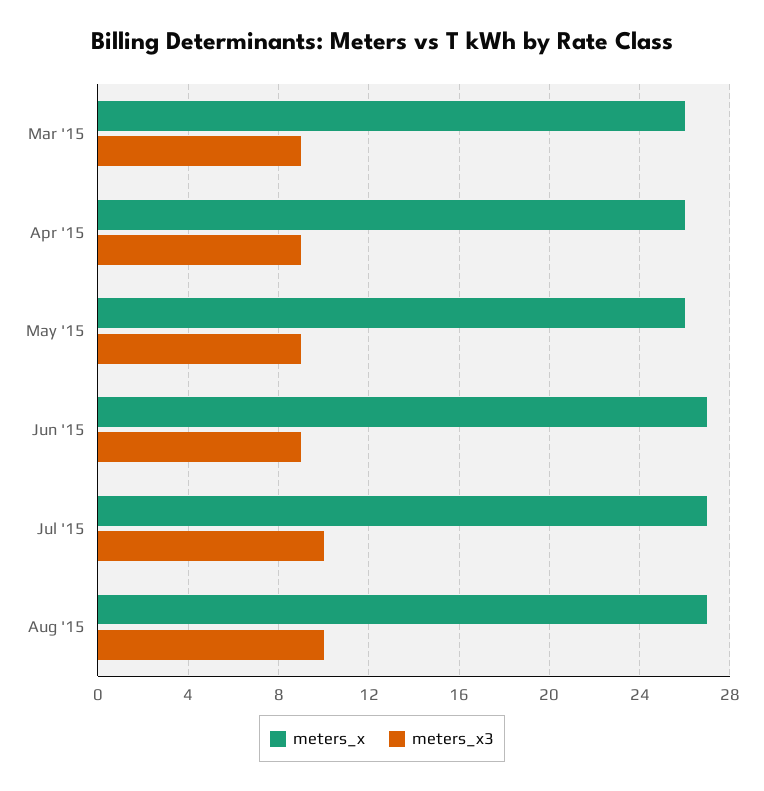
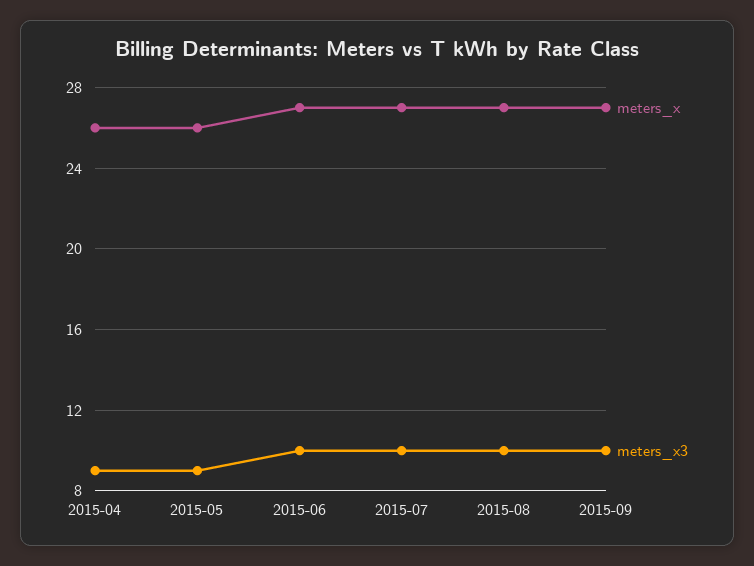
meters_x, Mar '15: 26 -> none
meters_x3, Mar '15: 9 -> none
meters_x3, Jun '15: 9 -> 10
meters_x, 2015-09: none -> 27
meters_x3, 2015-09: none -> 10

